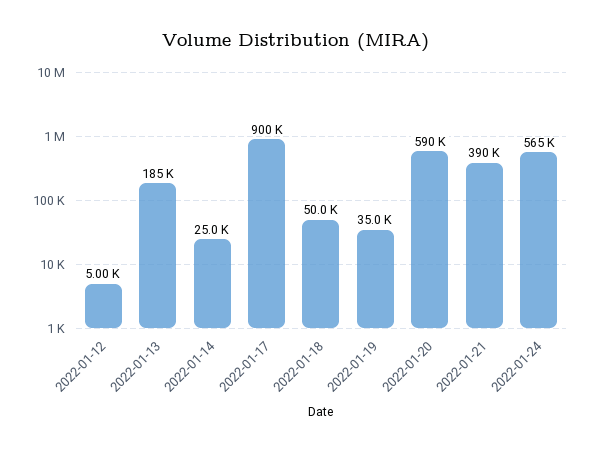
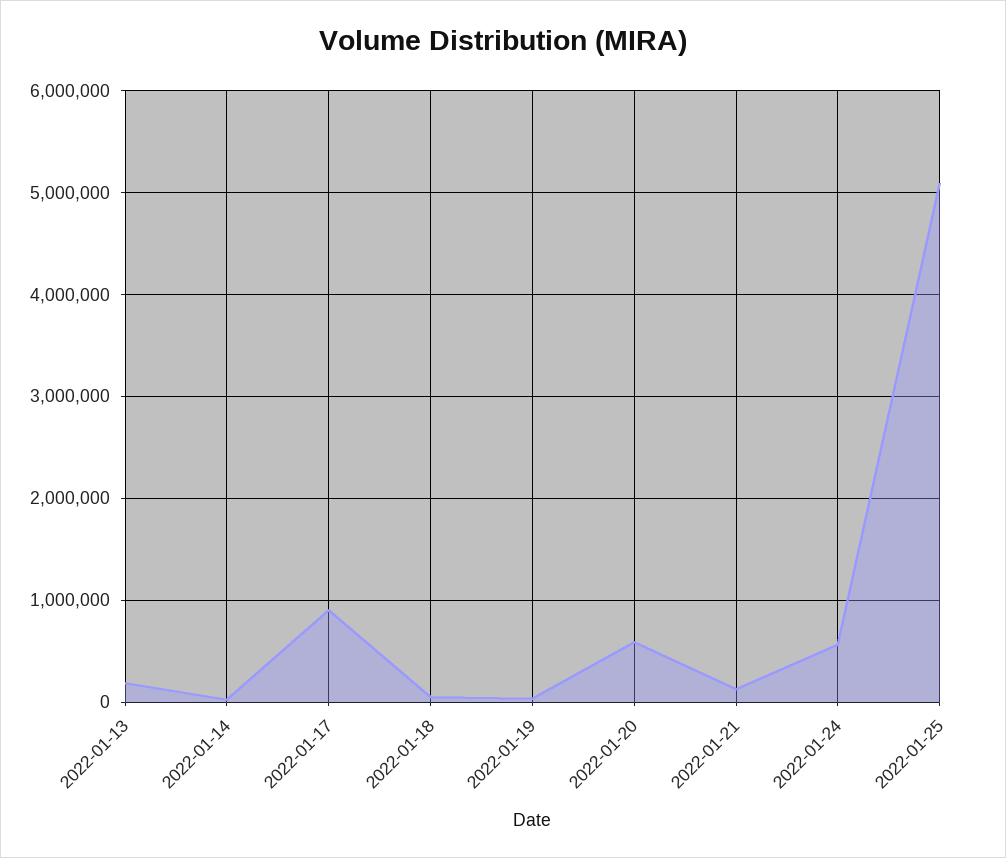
2022-01-12: 5000 -> none
2022-01-21: 390000 -> 100000
2022-01-25: none -> 5100000

